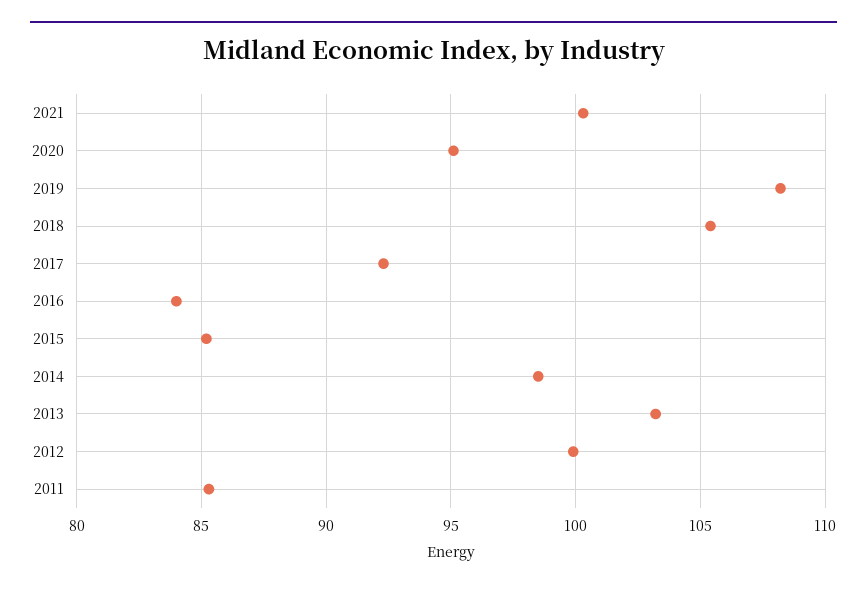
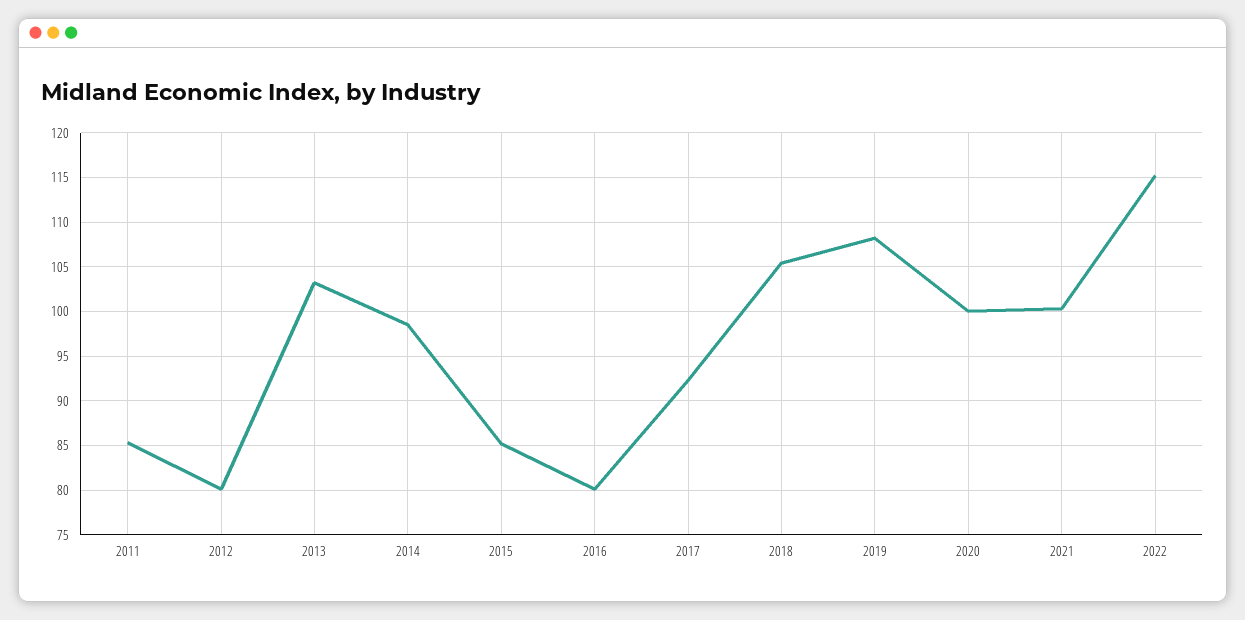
2020: 95 -> 100
2016: 84 -> 80
2012: 100 -> 80
2022: none -> 115

